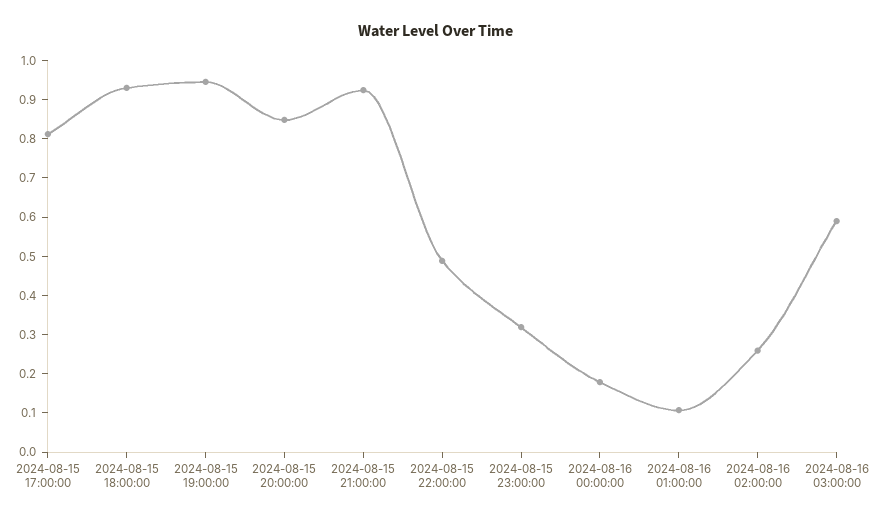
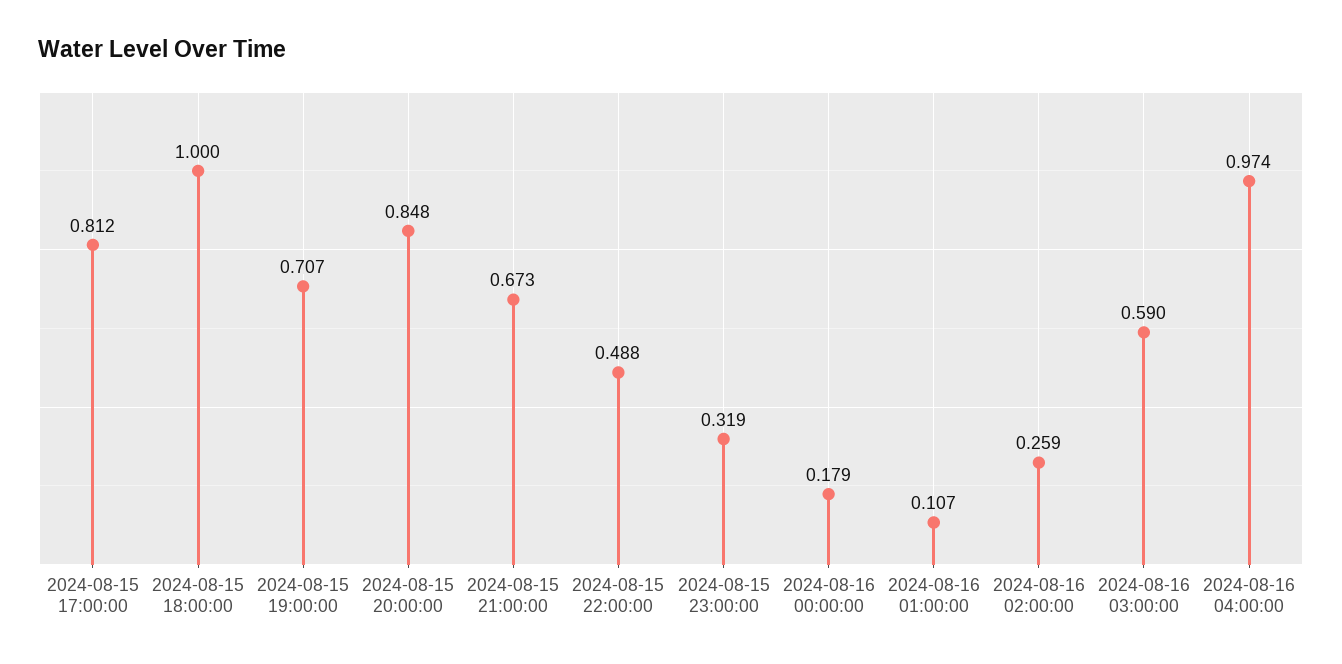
2024-08-15 18:00:00: 0.925 -> 1
2024-08-15 19:00:00: 0.95 -> 0.707
2024-08-15 21:00:00: 0.925 -> 0.673
2024-08-16 04:00:00: none -> 0.974

